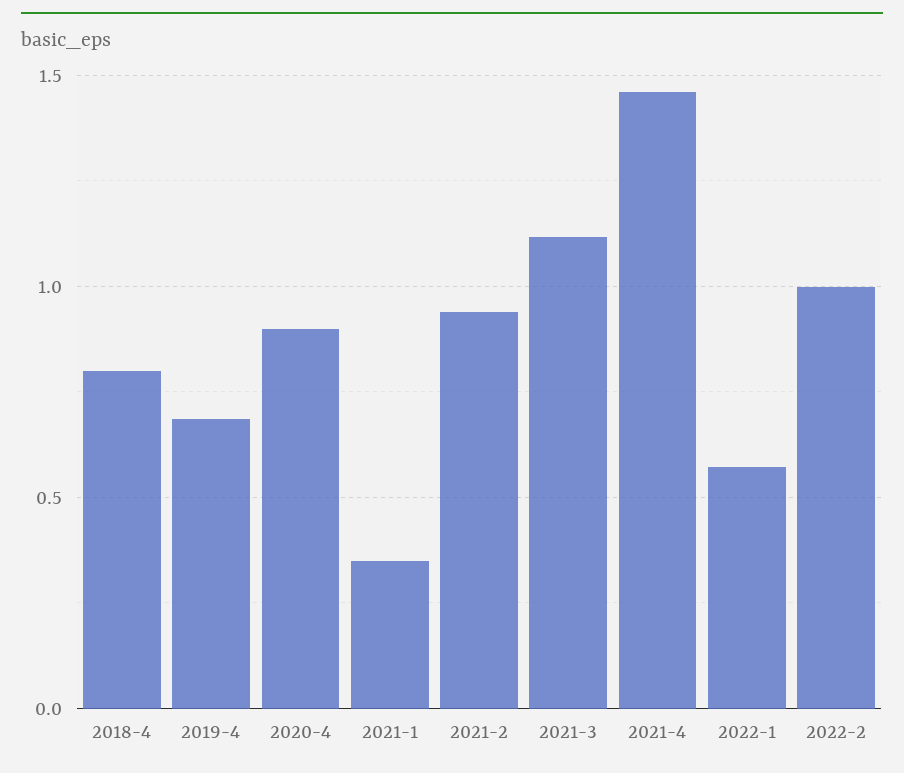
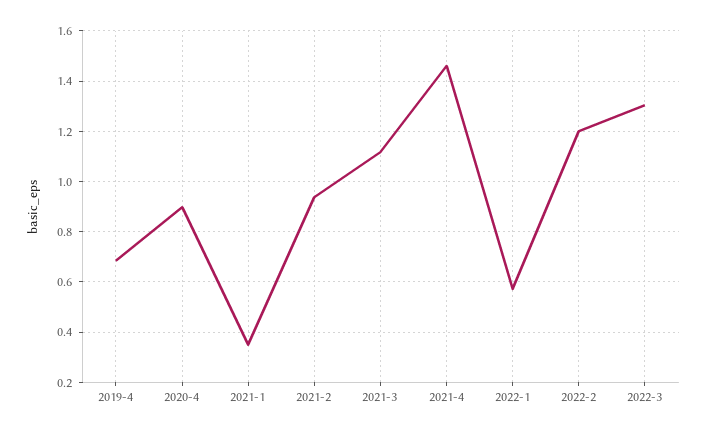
2018-4: 0.8 -> none
2022-2: 1 -> 1.2
2022-3: none -> 1.3

